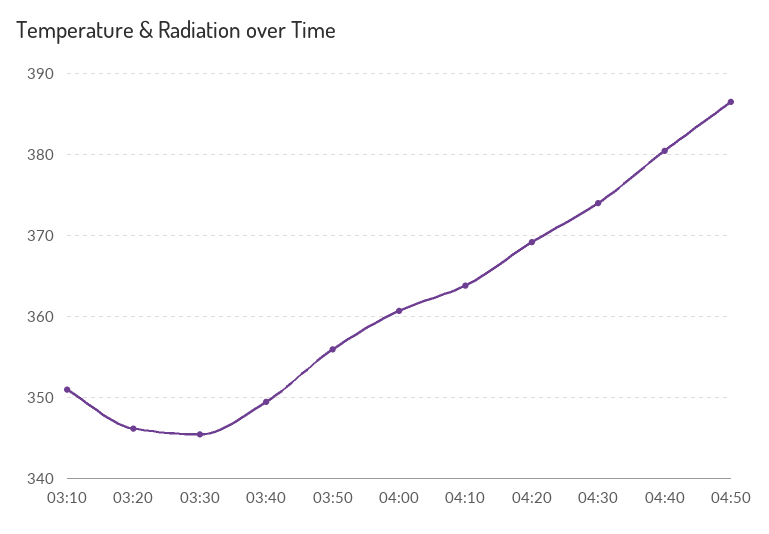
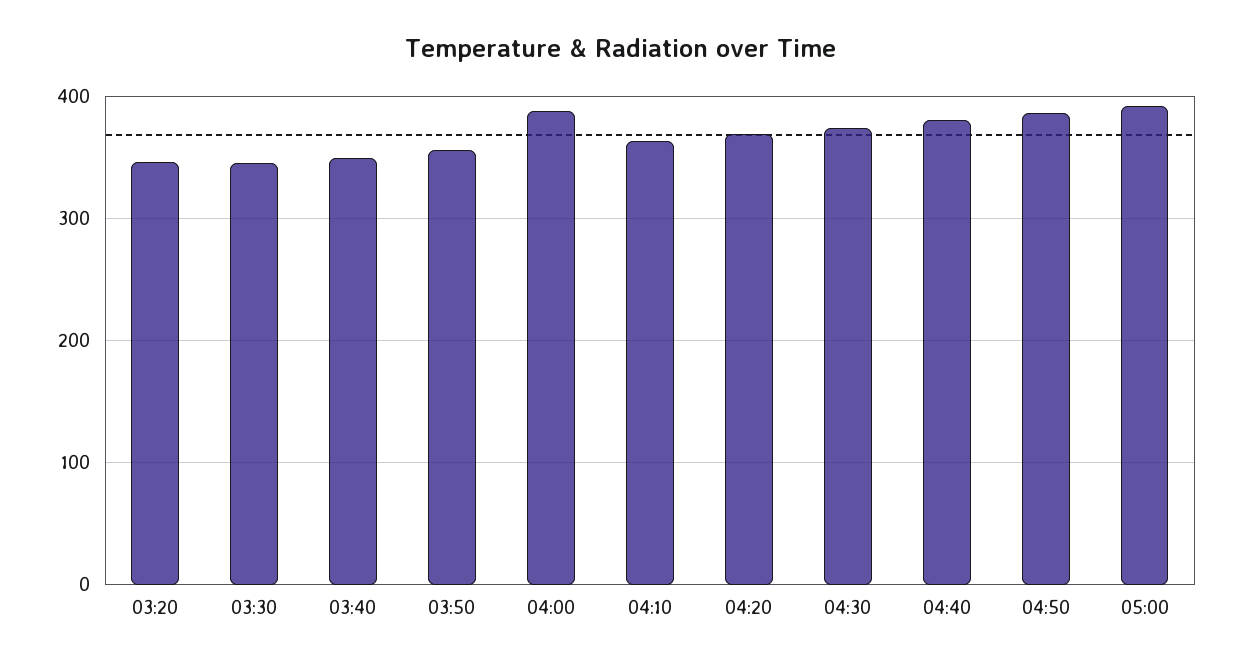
03:10: 351 -> none
04:00: 361 -> 390
05:00: none -> 390

